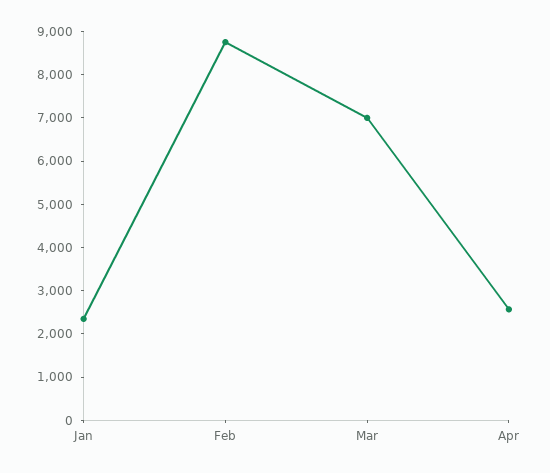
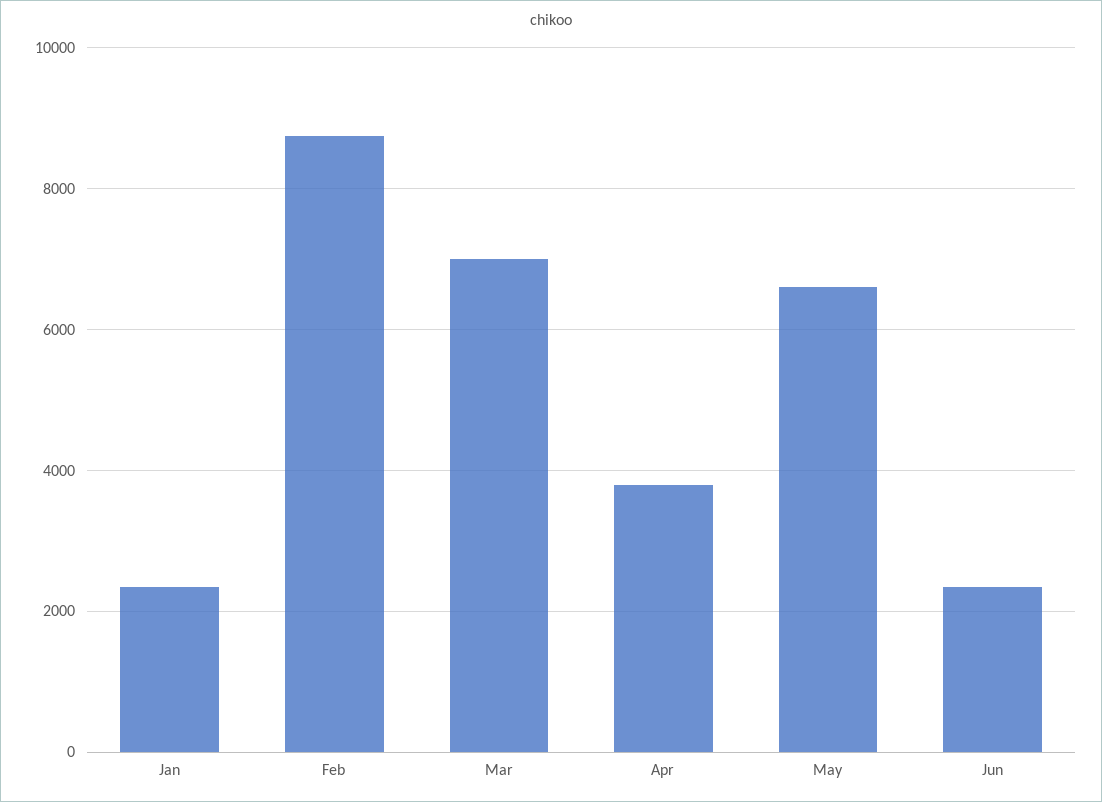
Apr: 2600 -> 3800
May: none -> 6600
Jun: none -> 2400

